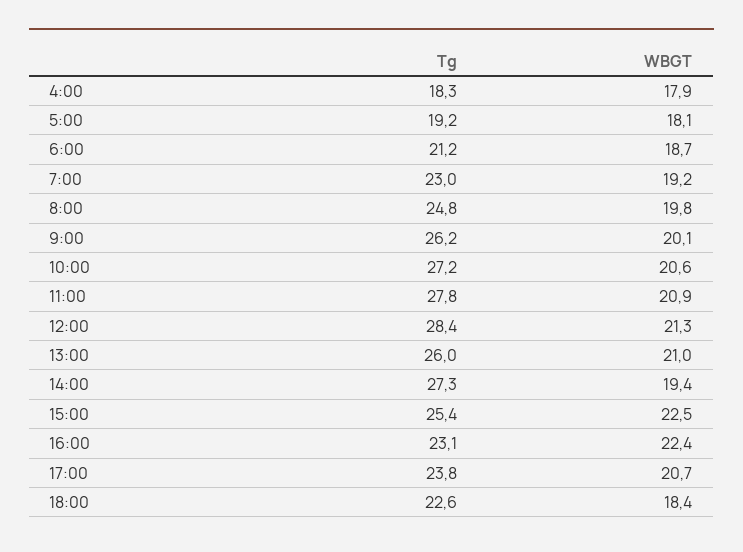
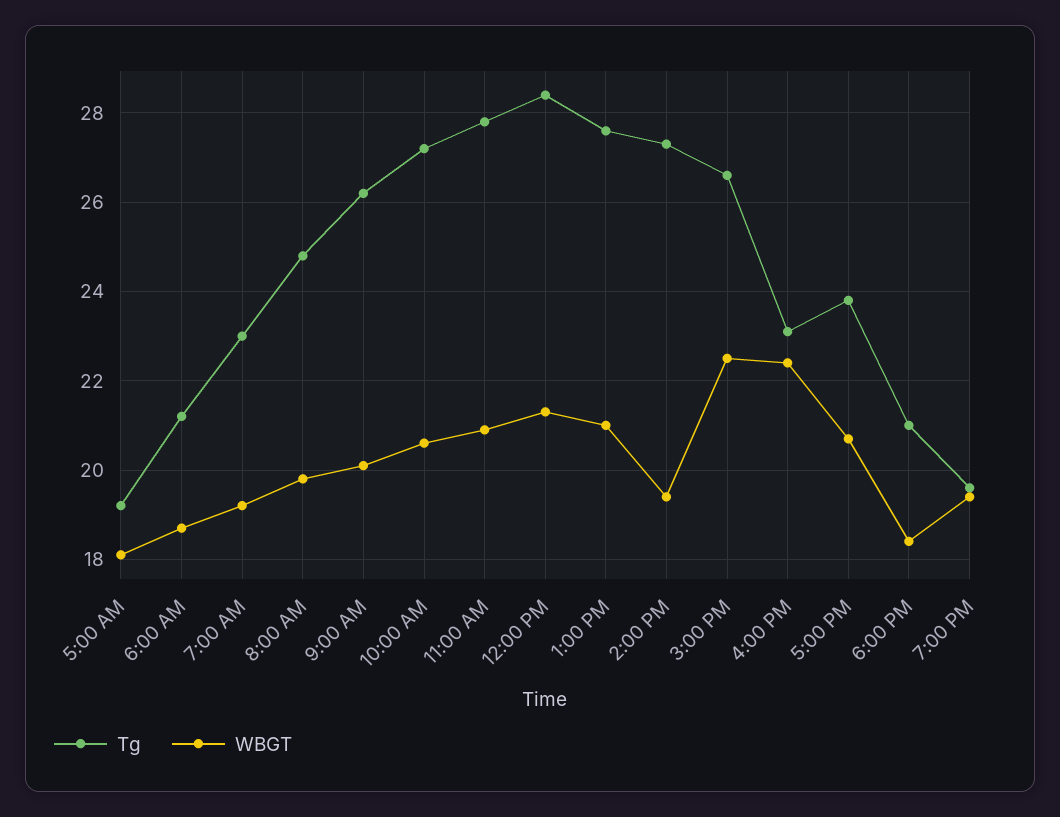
Tg, 4:00: 18.3 -> none
WBGT, 4:00: 17.9 -> none
Tg, 13:00: 26 -> 27.5
Tg, 15:00: 25.4 -> 26.5
Tg, 18:00: 22.6 -> 21
Tg, 7:00 PM: none -> 19.5
WBGT, 7:00 PM: none -> 19.5

